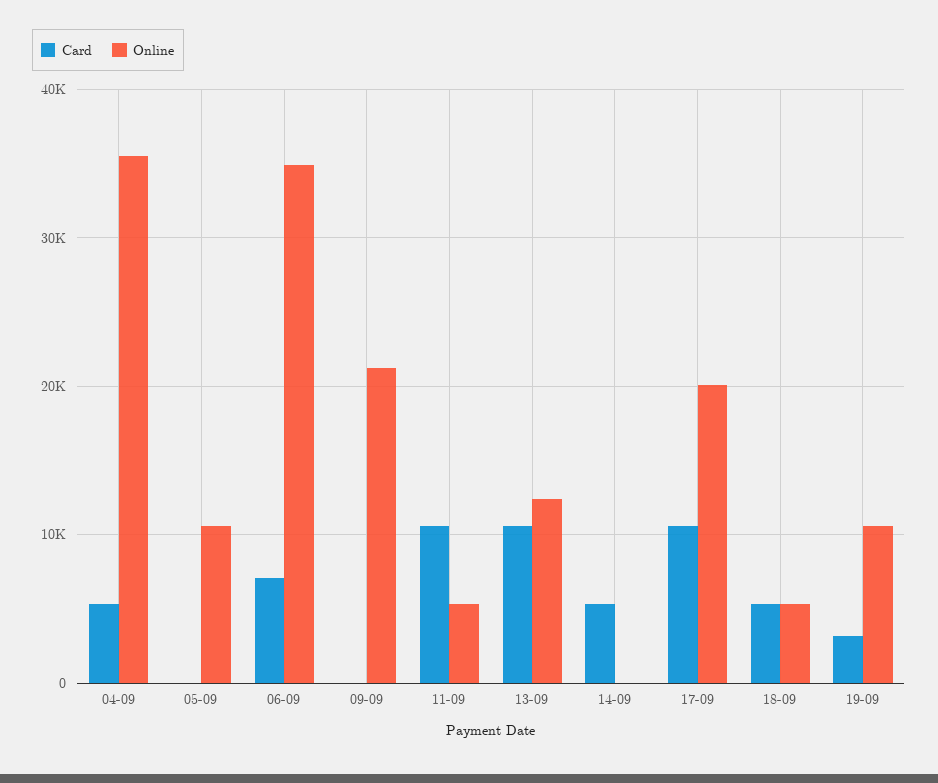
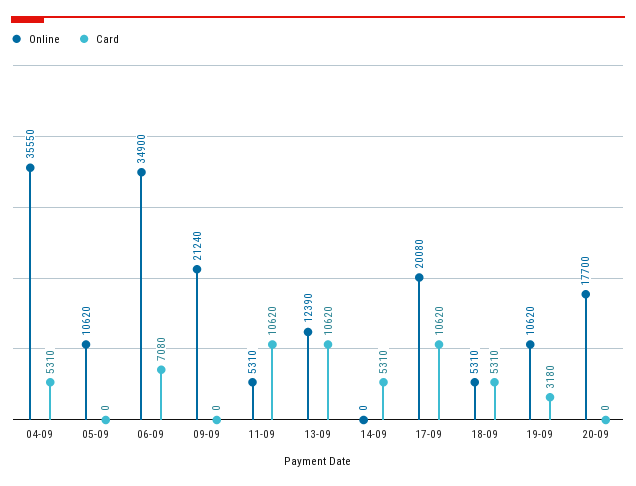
Online, 20-09: none -> 17700
Card, 20-09: none -> 0

